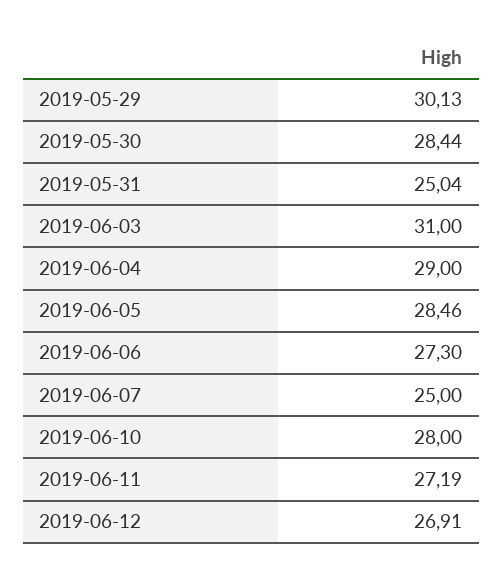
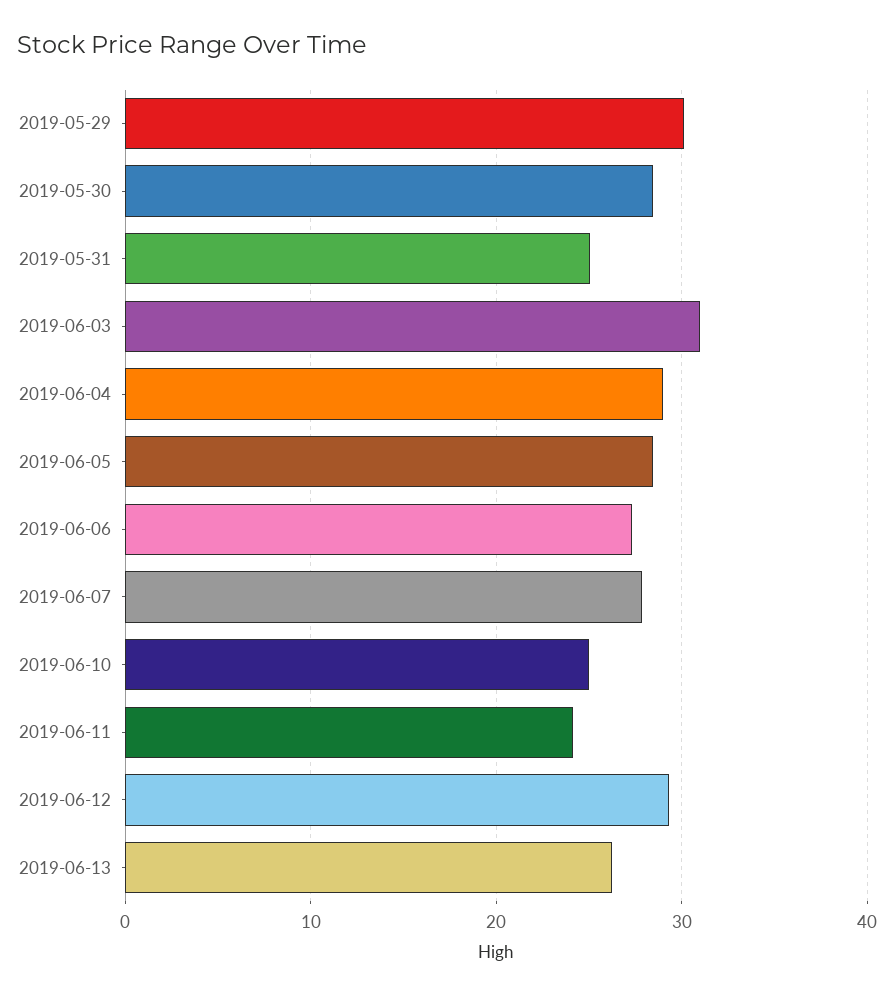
2019-06-07: 25 -> 28
2019-06-10: 28 -> 25
2019-06-11: 27.19 -> 24
2019-06-12: 26.91 -> 29
2019-06-13: none -> 26

